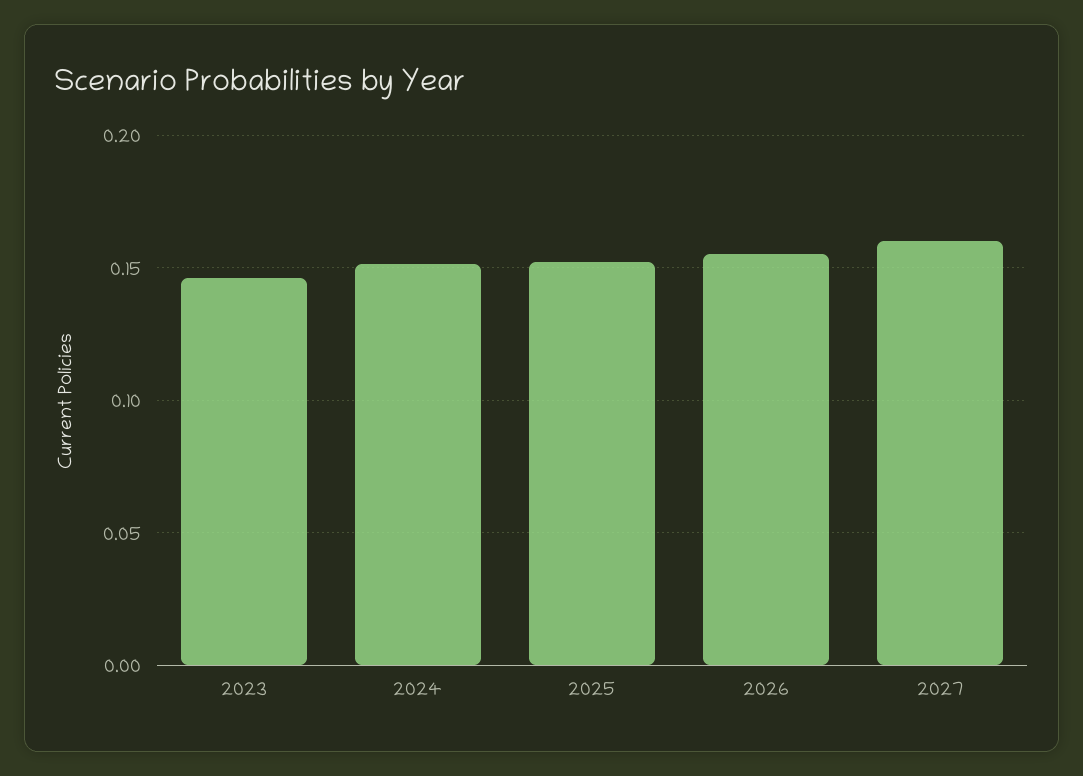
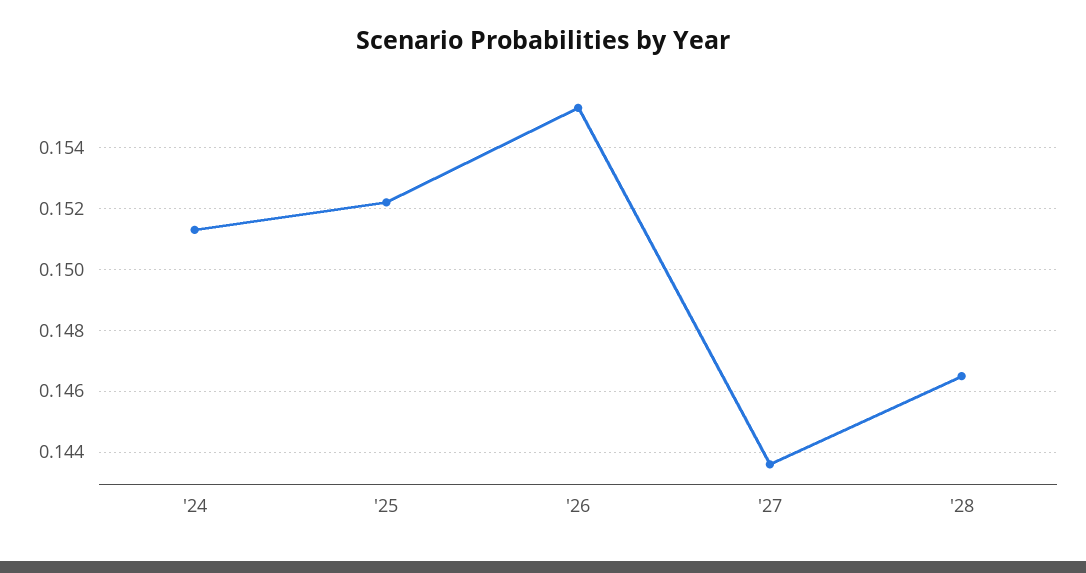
2023: 0.145 -> none
2027: 0.16 -> 0.1435
'28: none -> 0.1465

